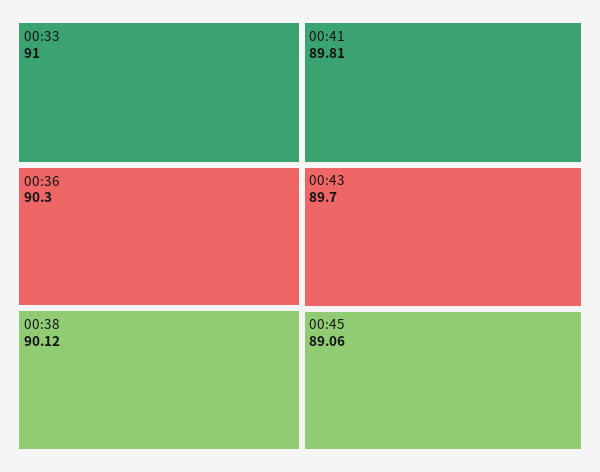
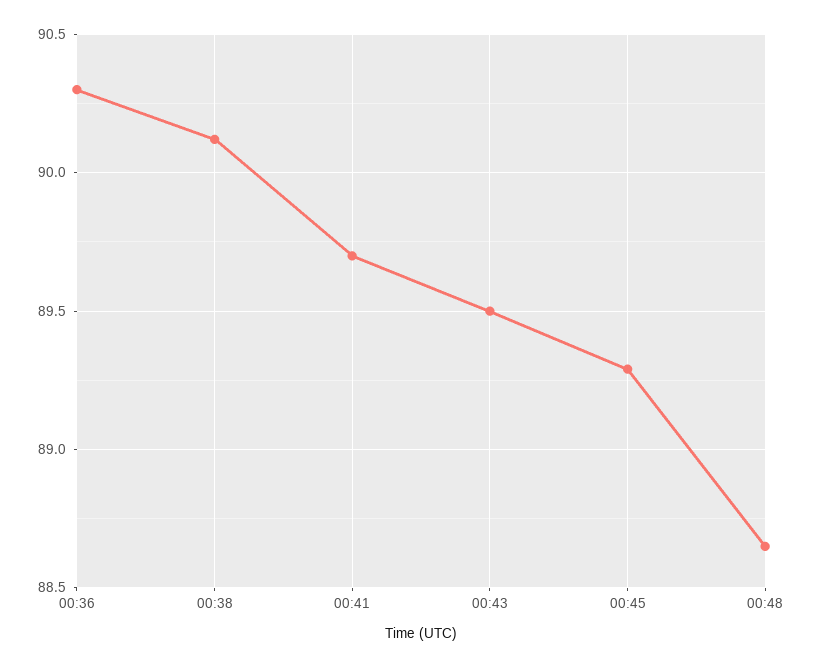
00:33: 91 -> none
00:41: 89.81 -> 89.7
00:43: 89.7 -> 89.5
00:45: 89.06 -> 89.3
00:48: none -> 88.65

